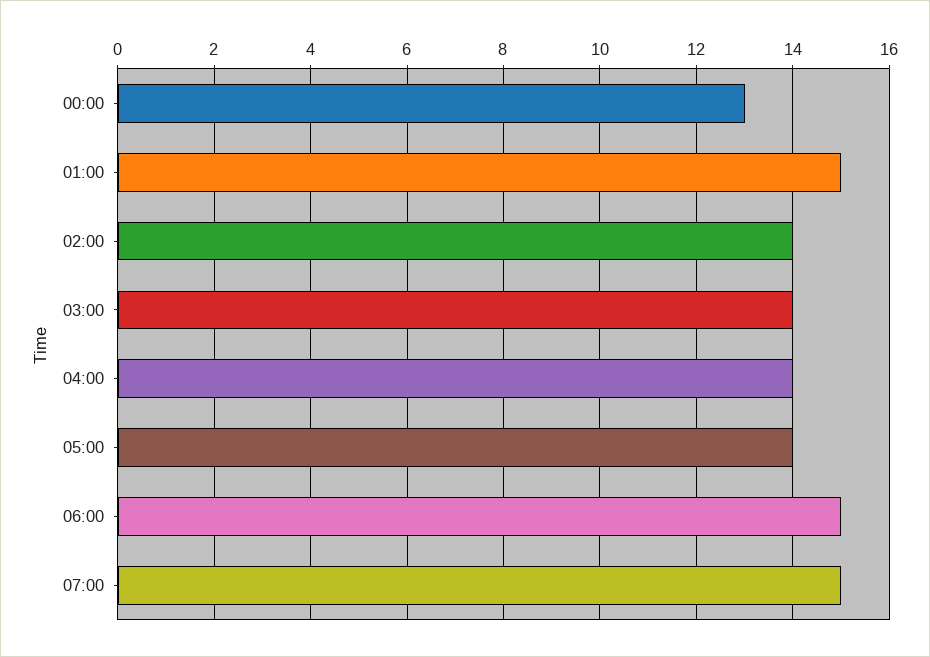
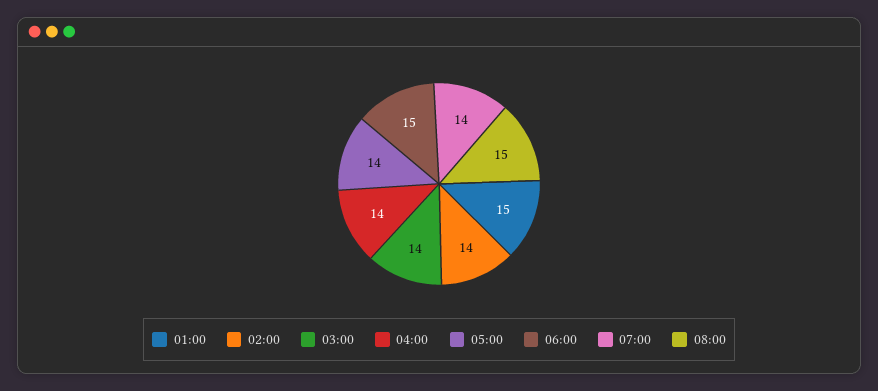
00:00: 13 -> none
07:00: 15 -> 14
08:00: none -> 15

